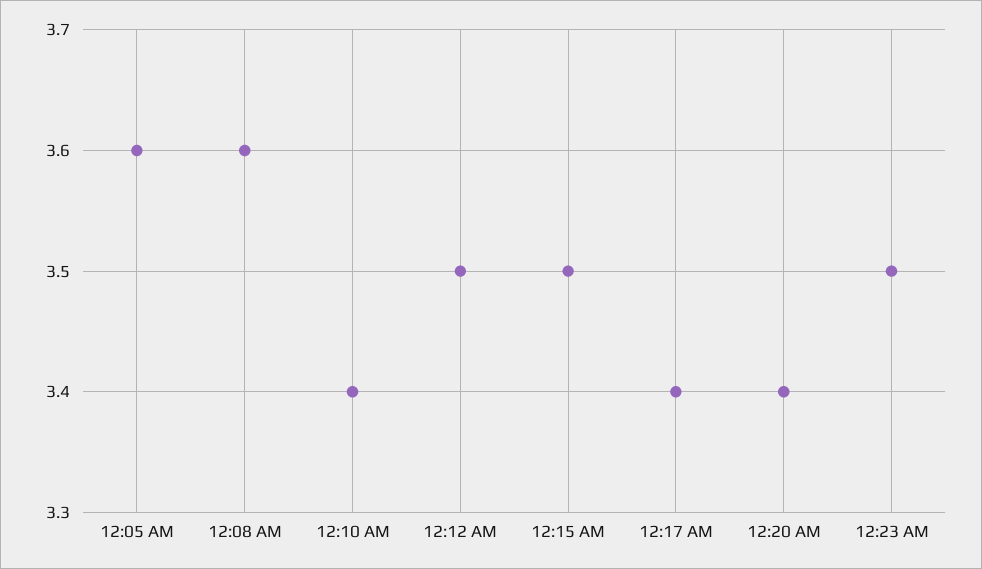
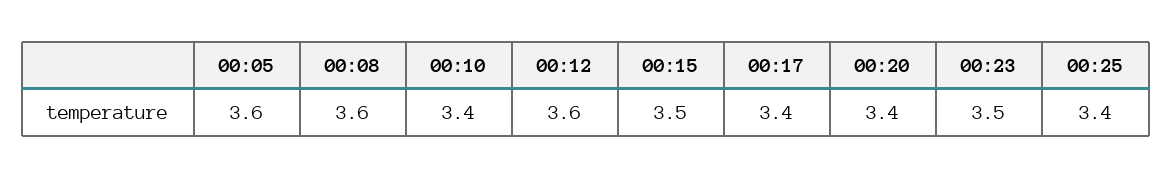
12:12 AM: 3.5 -> 3.6
00:25: none -> 3.4

